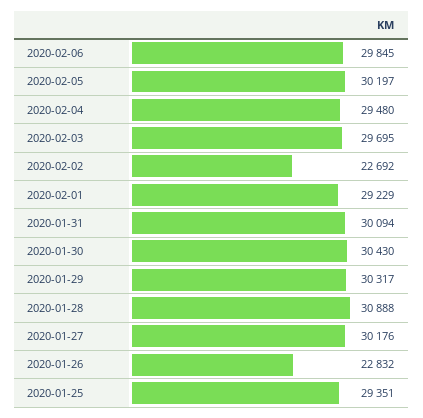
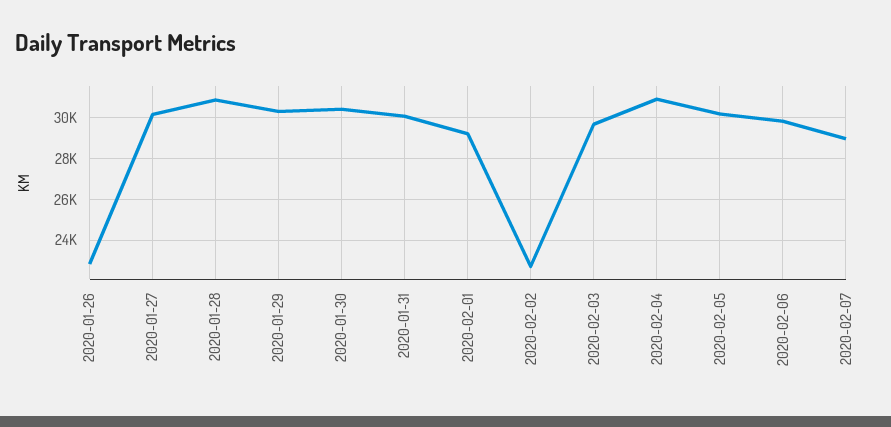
2020-02-04: 29480 -> 31000
2020-01-25: 29351 -> none
2020-02-07: none -> 29000

